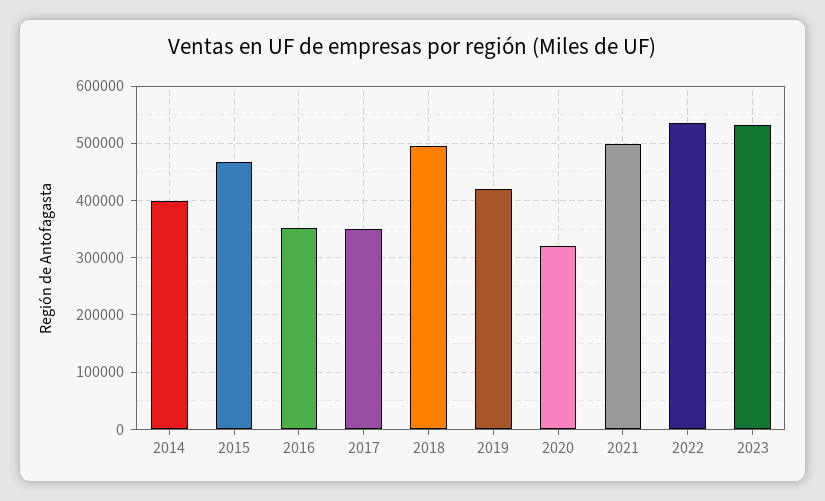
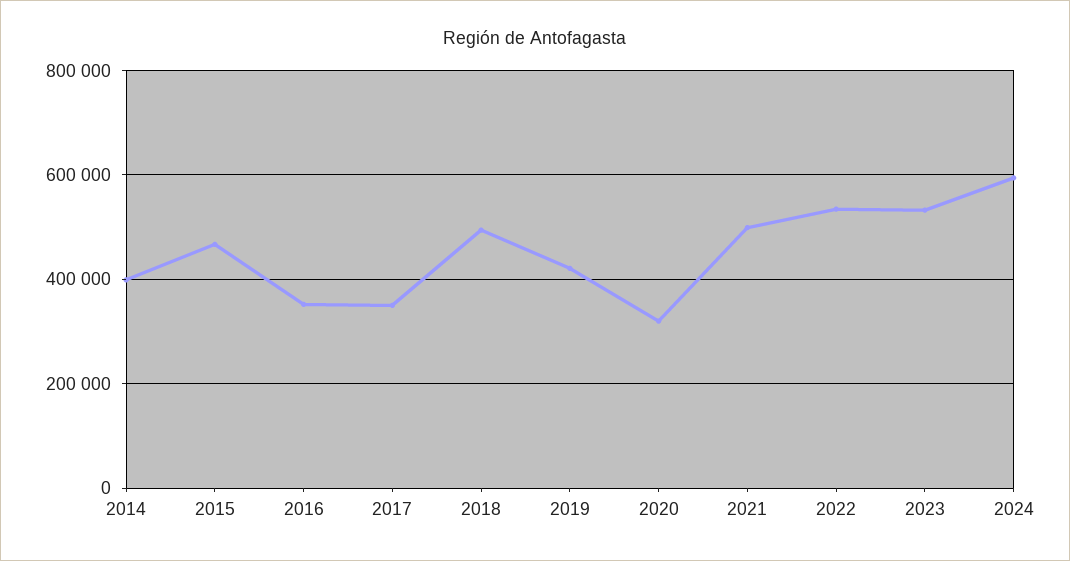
2024: none -> 600000

